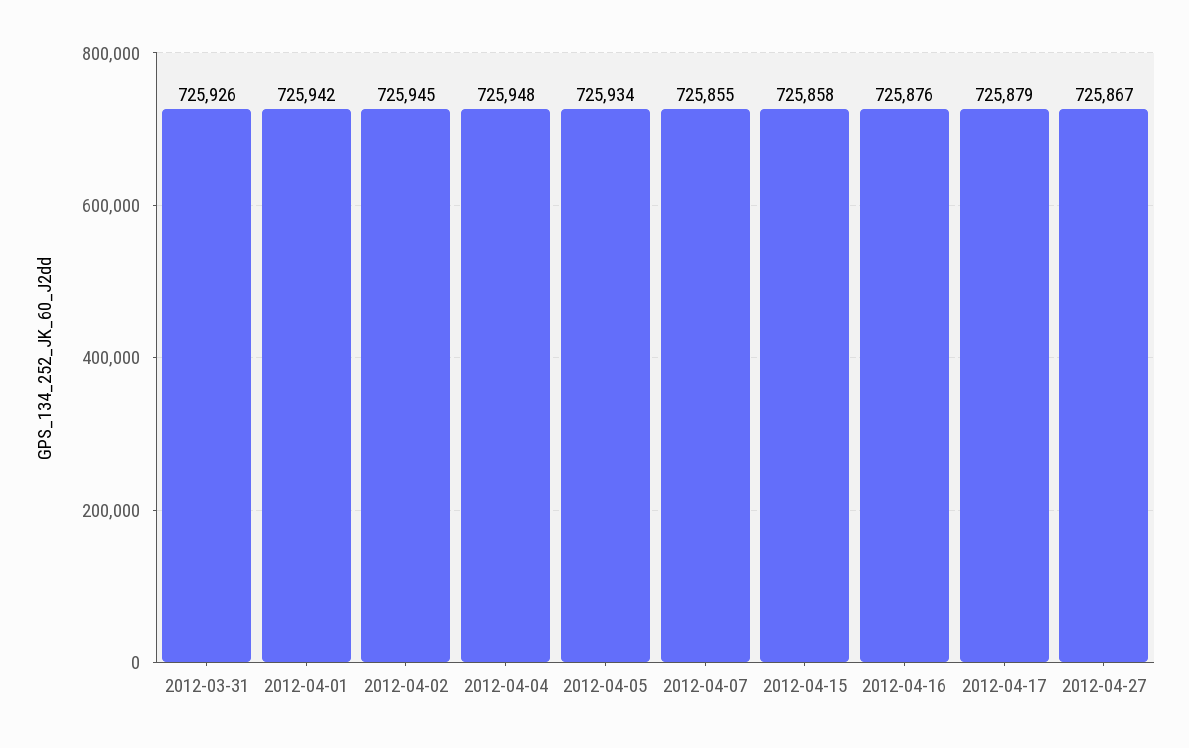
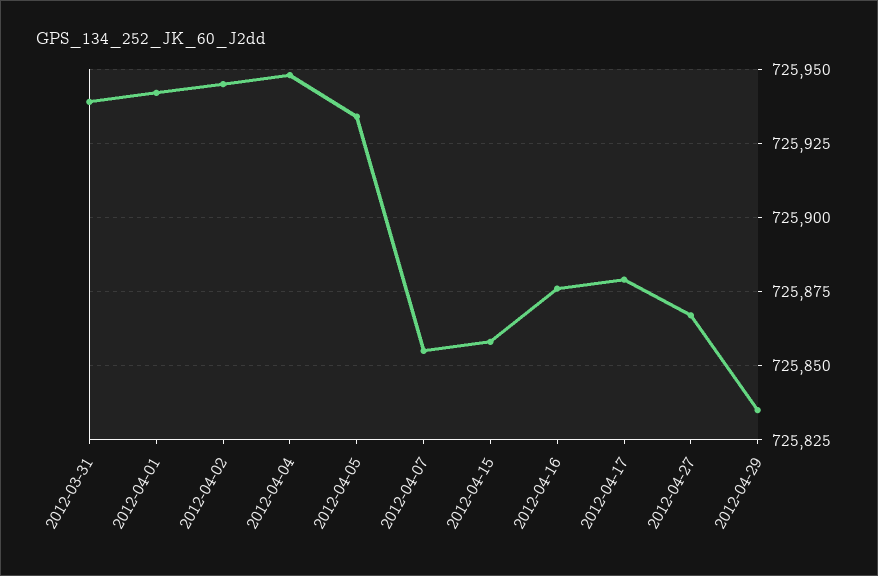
2012-03-31: 725926 -> 725940
2012-04-29: none -> 725835

